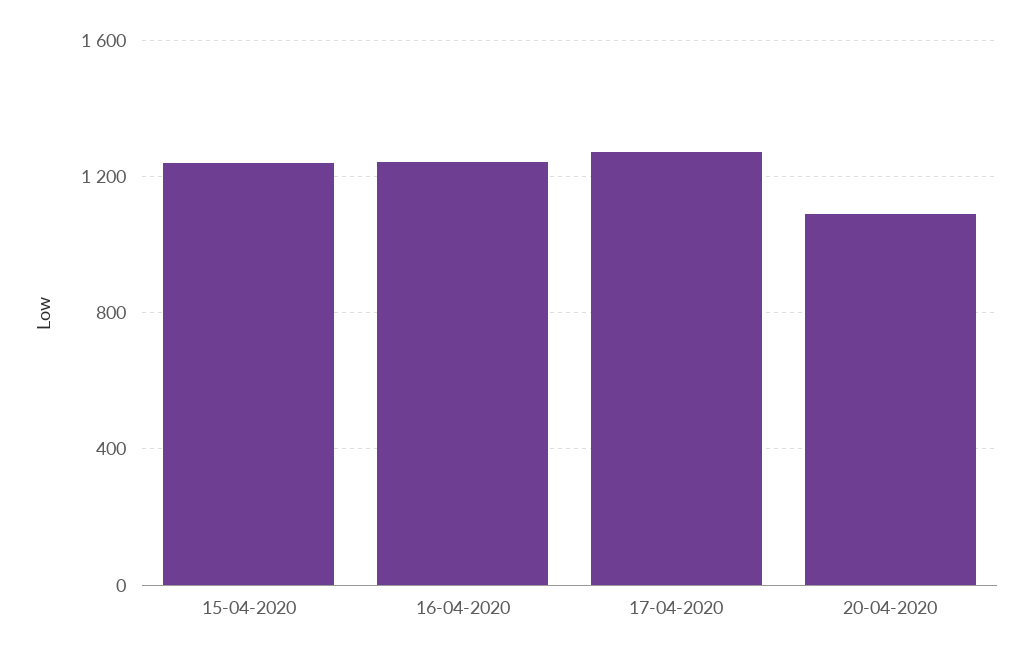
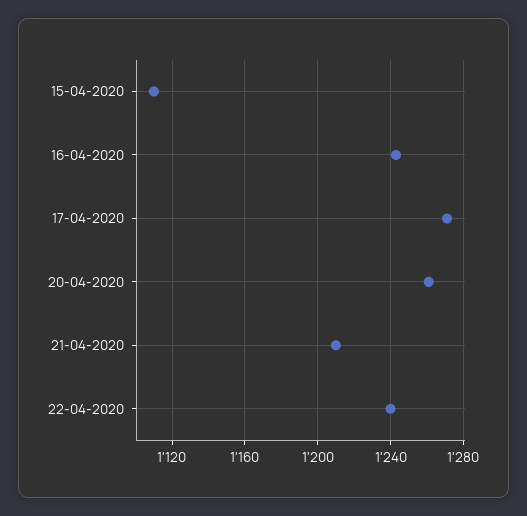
15-04-2020: 1250 -> 1110
20-04-2020: 1100 -> 1260
21-04-2020: none -> 1210
22-04-2020: none -> 1240

